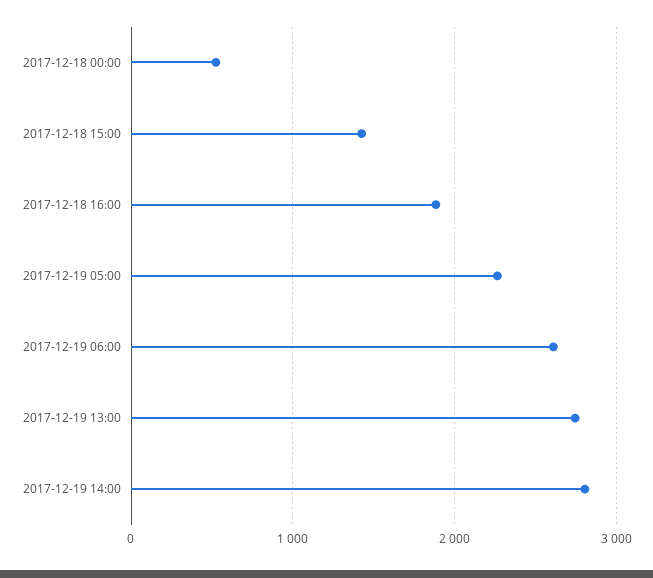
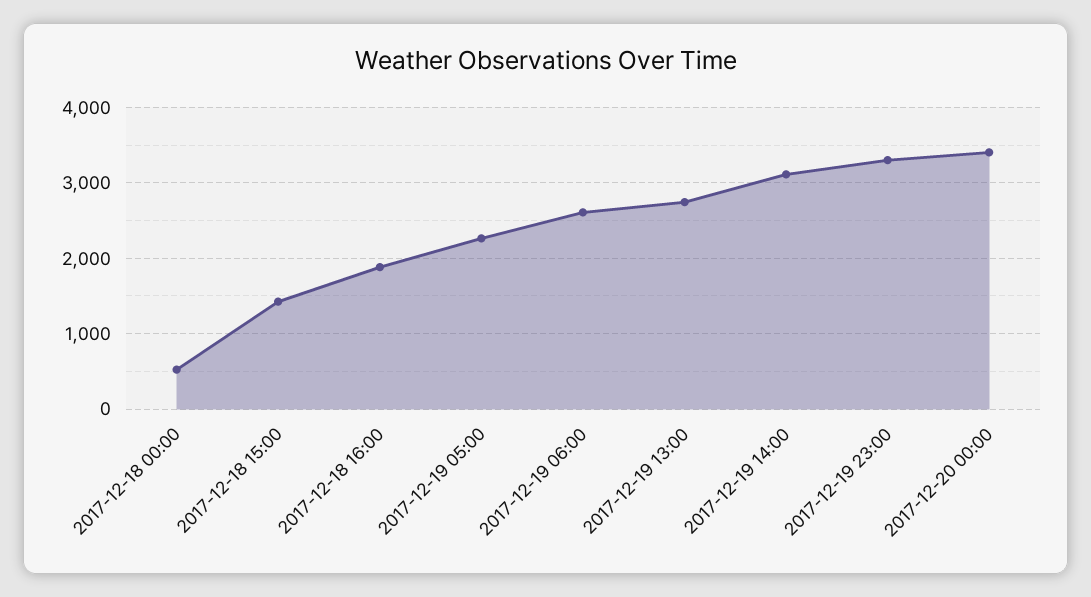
2017-12-19 14:00: 2800 -> 3100
2017-12-19 23:00: none -> 3300
2017-12-20 00:00: none -> 3400

